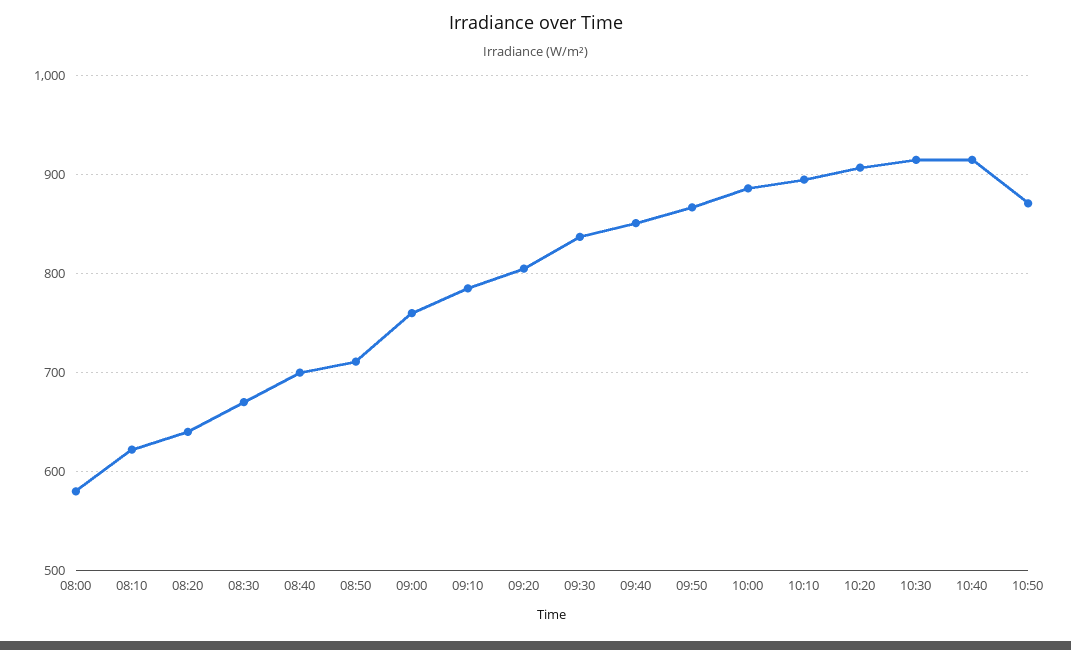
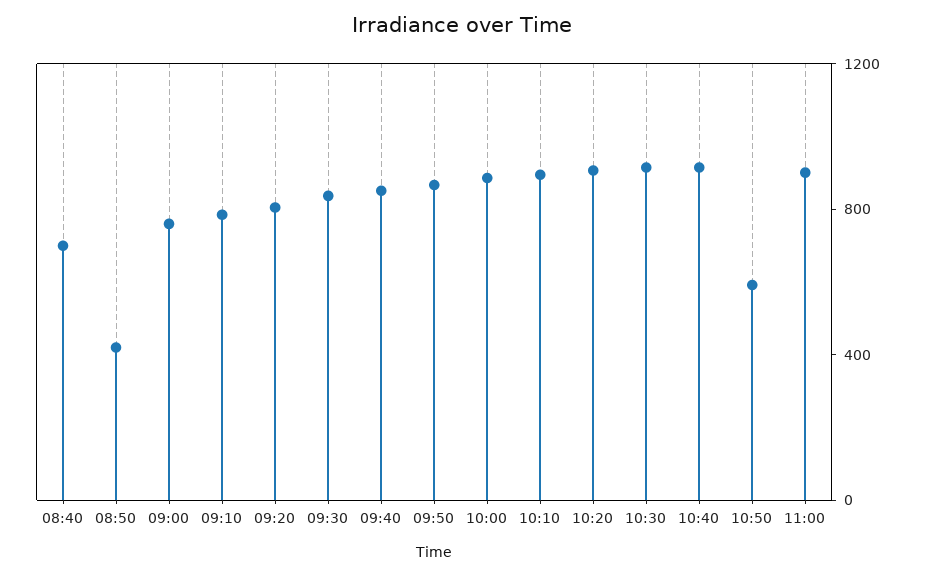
08:00: 580 -> none
08:10: 620 -> none
08:20: 640 -> none
08:30: 670 -> none
08:50: 710 -> 400
10:50: 870 -> 600
11:00: none -> 900

